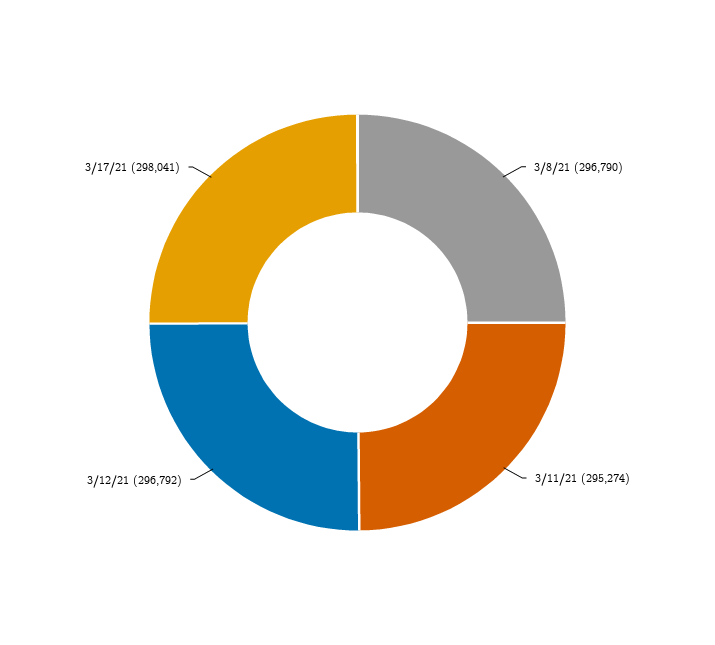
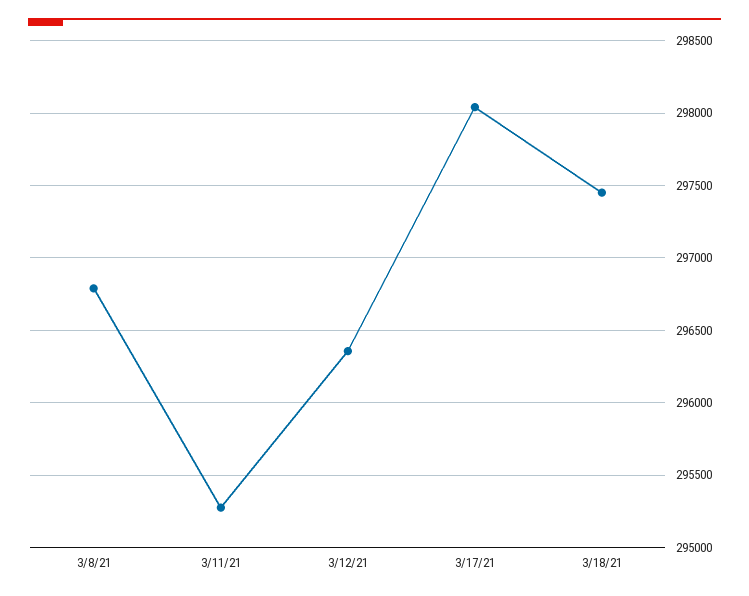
3/12/21: 296792 -> 296350
3/18/21: none -> 297450

